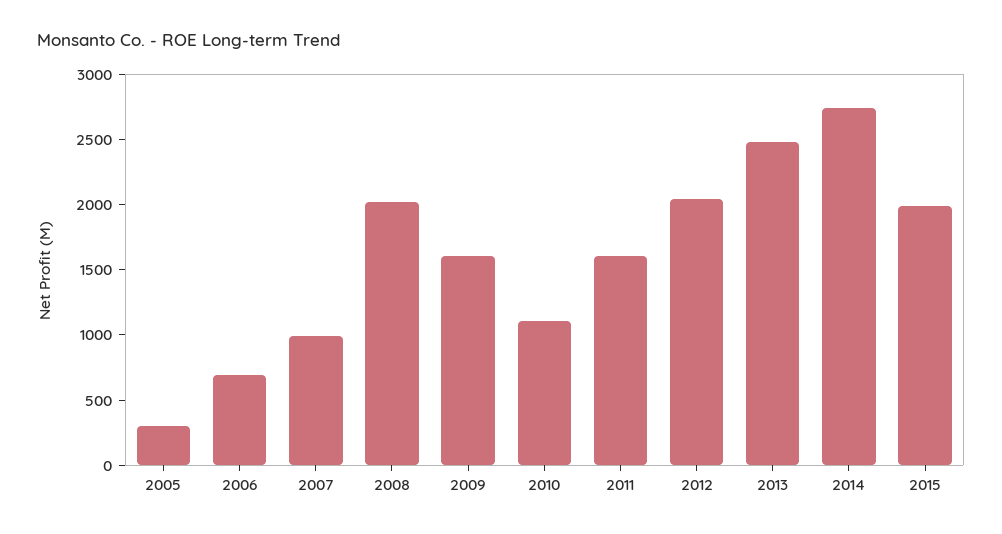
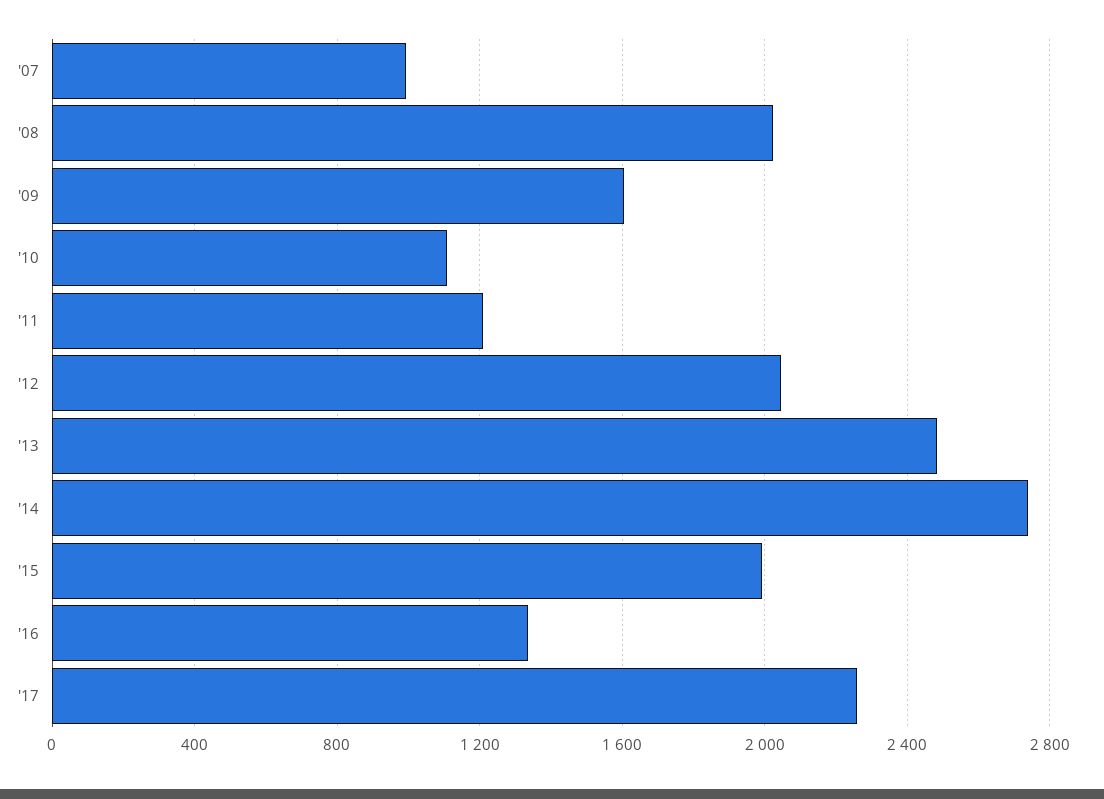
2005: 300 -> none
2006: 700 -> none
2011: 1600 -> 1200
'16: none -> 1350
'17: none -> 2250

